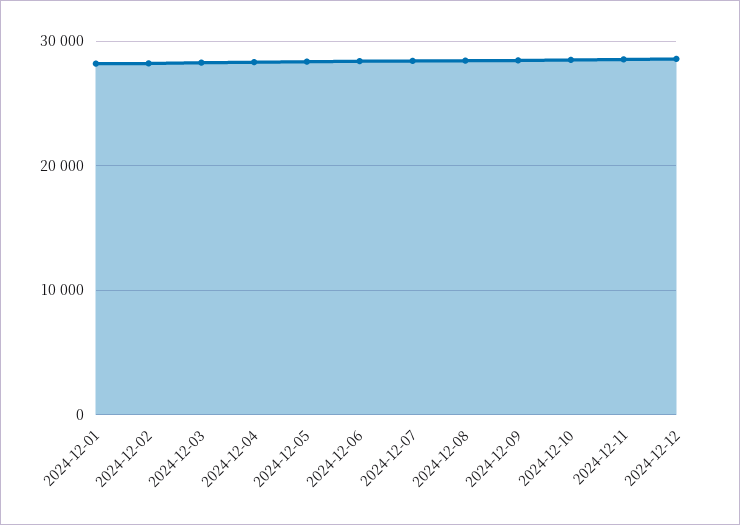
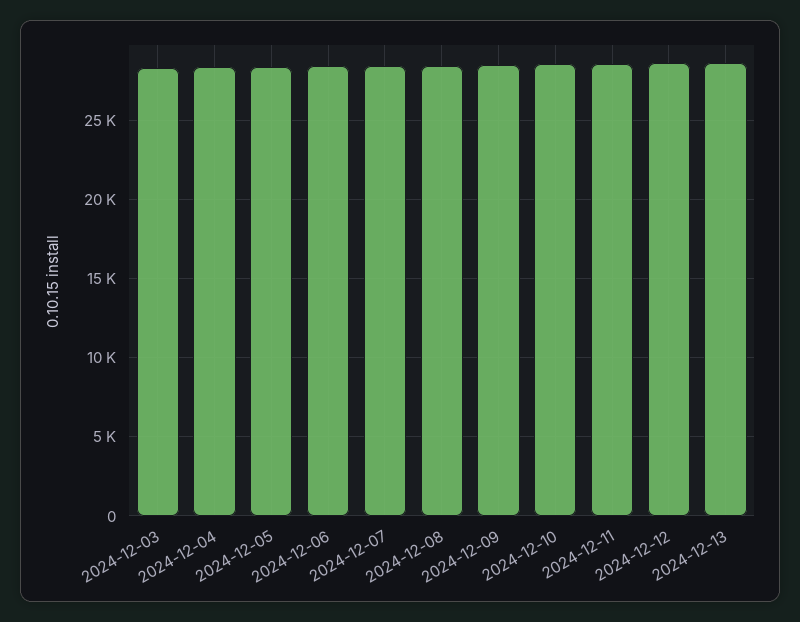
2024-12-01: 28000 -> none
2024-12-02: 28000 -> none
2024-12-13: none -> 28500

